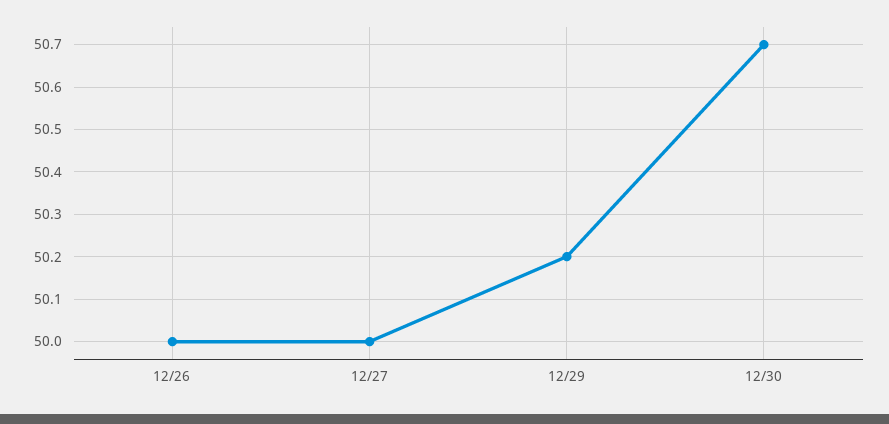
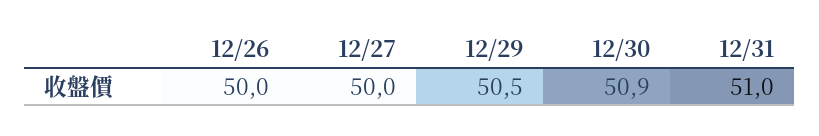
12/29: 50.2 -> 50.5
12/30: 50.7 -> 50.9
12/31: none -> 51

